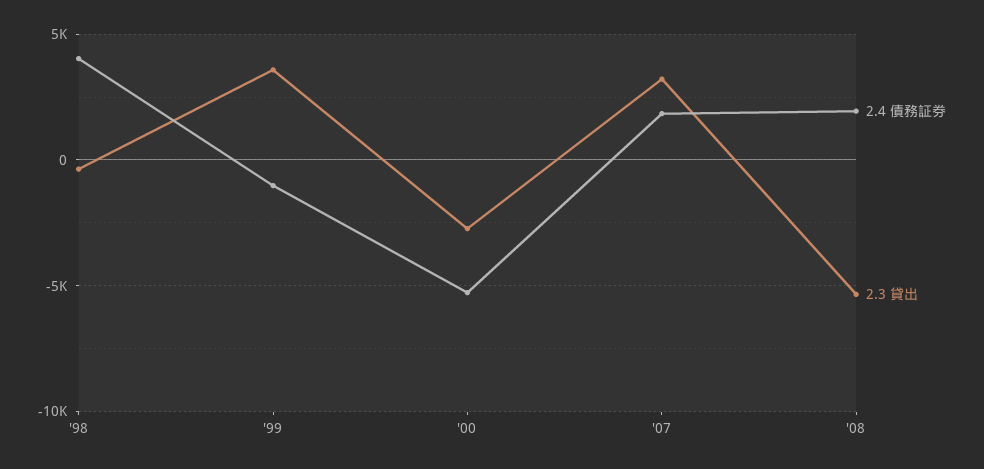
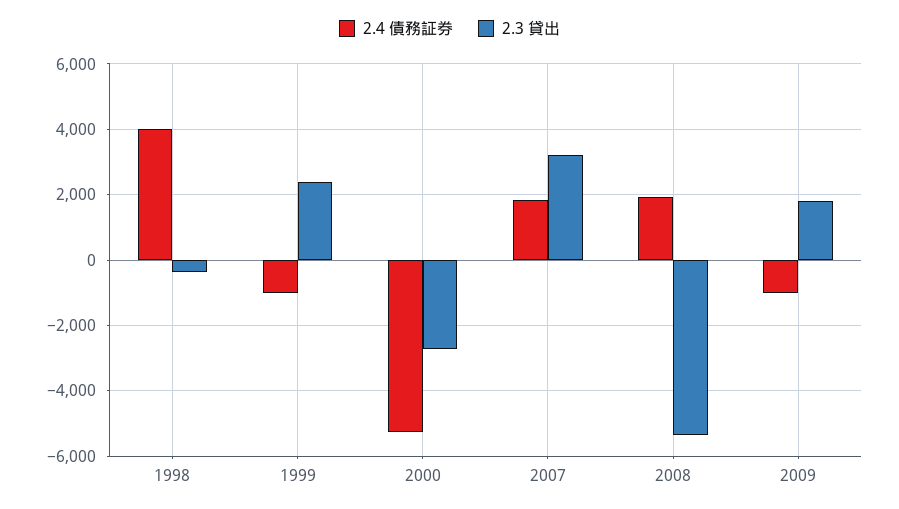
2.3 貸出, '99: 3500 -> 2400
2.4 債務証券, 2009: none -> -1000
2.3 貸出, 2009: none -> 1800

